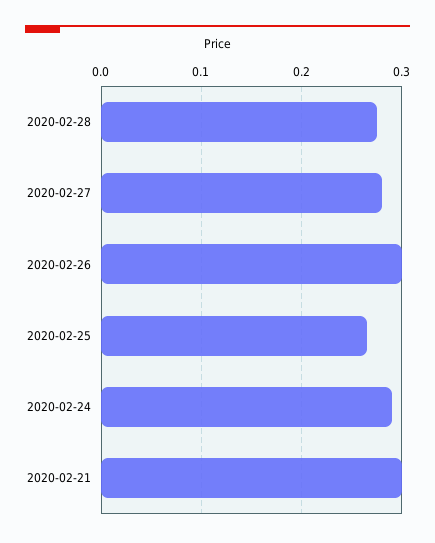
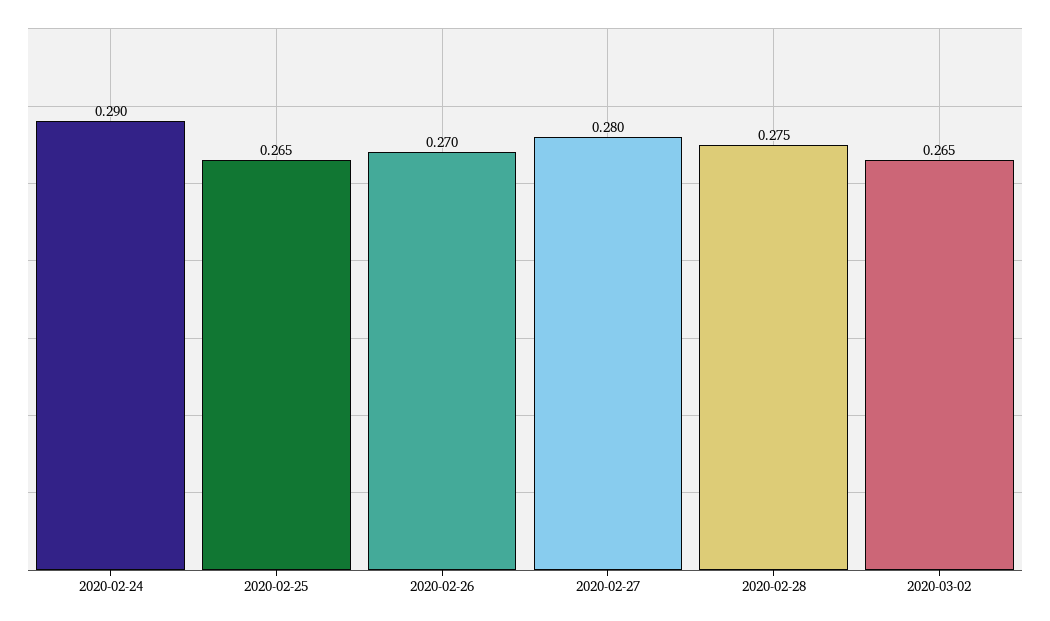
2020-02-26: 0.3 -> 0.27
2020-02-21: 0.3 -> none
2020-03-02: none -> 0.265

